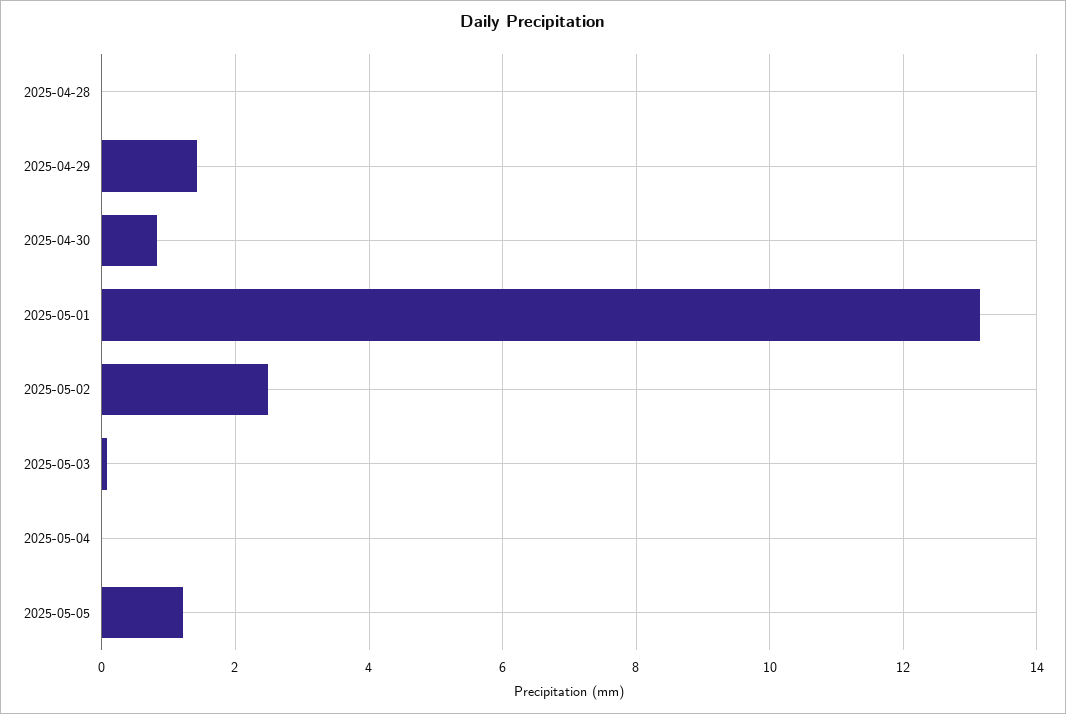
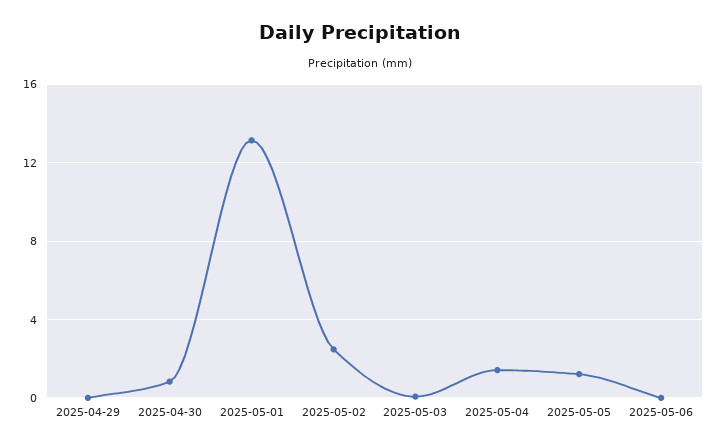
2025-04-28: 0 -> none
2025-04-29: 1.4 -> 0
2025-05-04: 0 -> 1.5
2025-05-06: none -> 0

